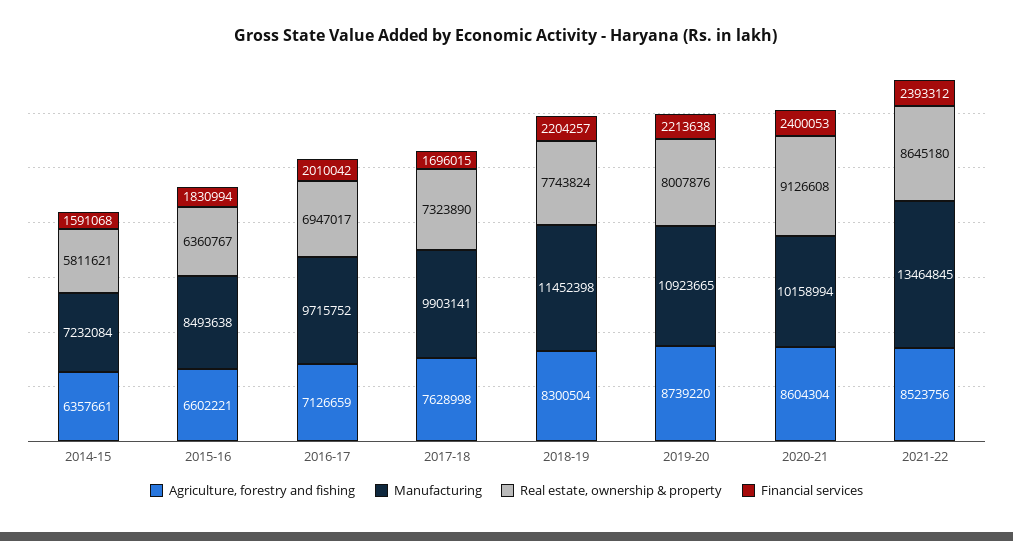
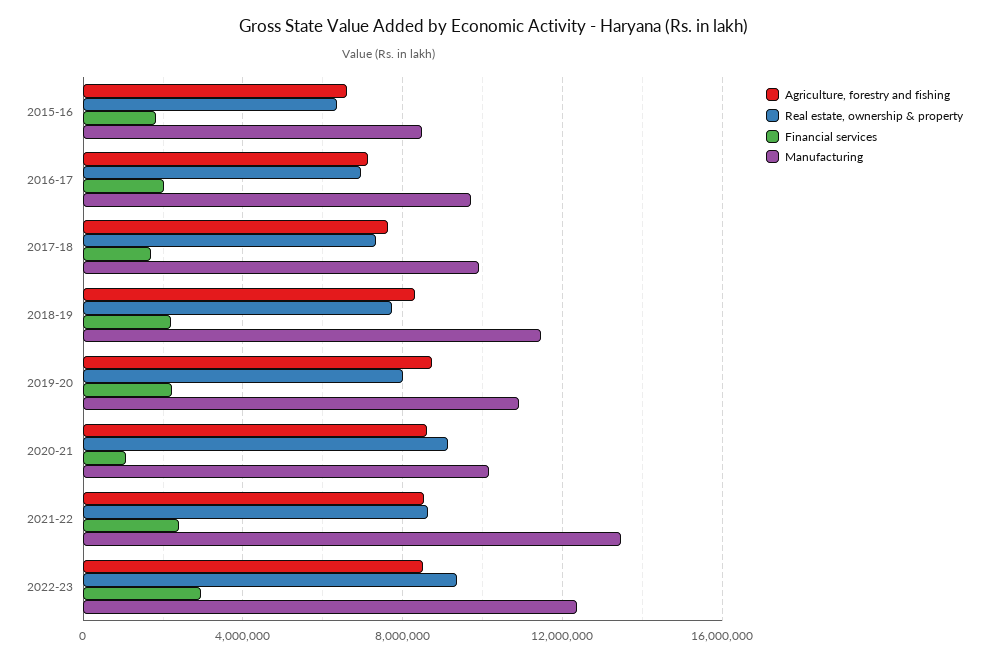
Agriculture, forestry and fishing, 2014-15: 6357661 -> none
Manufacturing, 2014-15: 7232084 -> none
Real estate, ownership & property, 2014-15: 5811621 -> none
Financial services, 2014-15: 1591068 -> none
Financial services, 2020-21: 2400053 -> 1000000
Agriculture, forestry and fishing, 2022-23: none -> 8500000
Real estate, ownership & property, 2022-23: none -> 9500000
Financial services, 2022-23: none -> 3000000
Manufacturing, 2022-23: none -> 12500000

